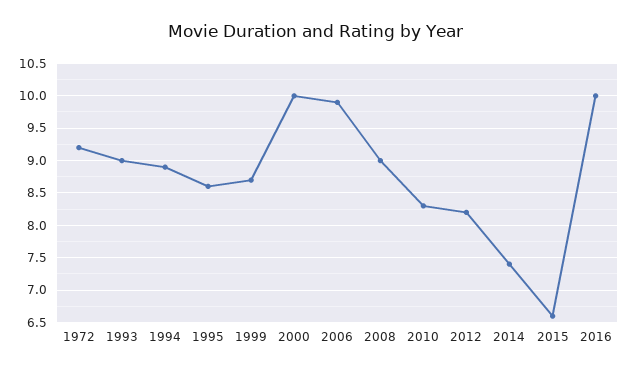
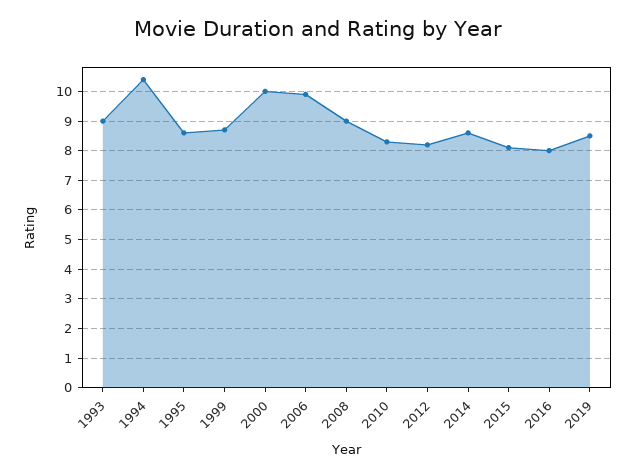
1972: 9.2 -> none
1994: 8.9 -> 10.5
2014: 7.4 -> 8.5
2015: 6.6 -> 8
2016: 10 -> 8
2019: none -> 8.5

